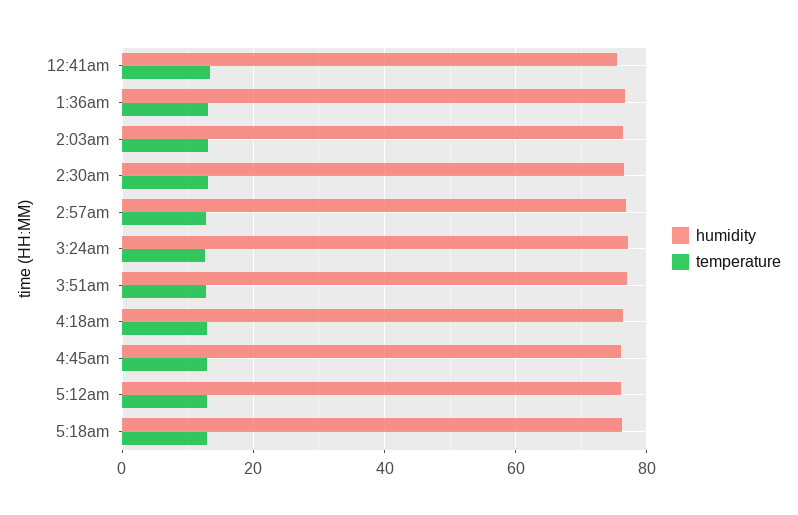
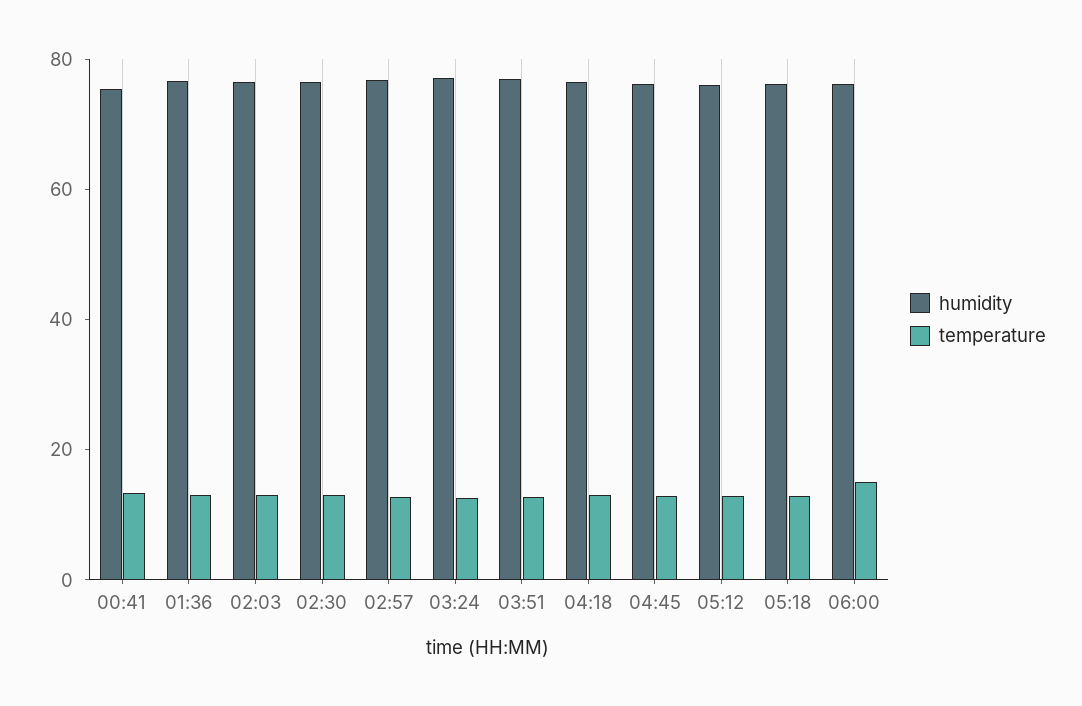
humidity, 06:00: none -> 75
temperature, 06:00: none -> 15

